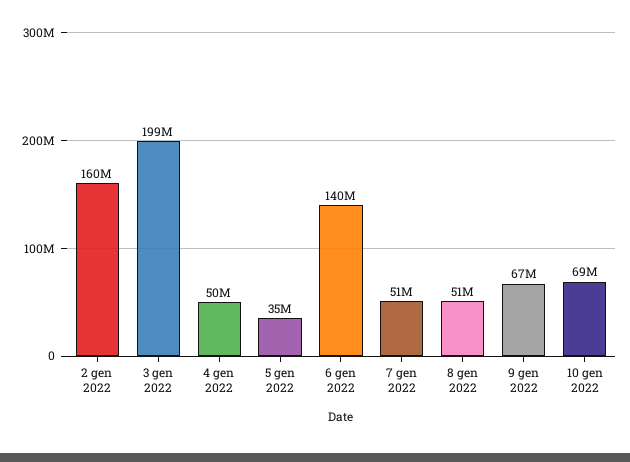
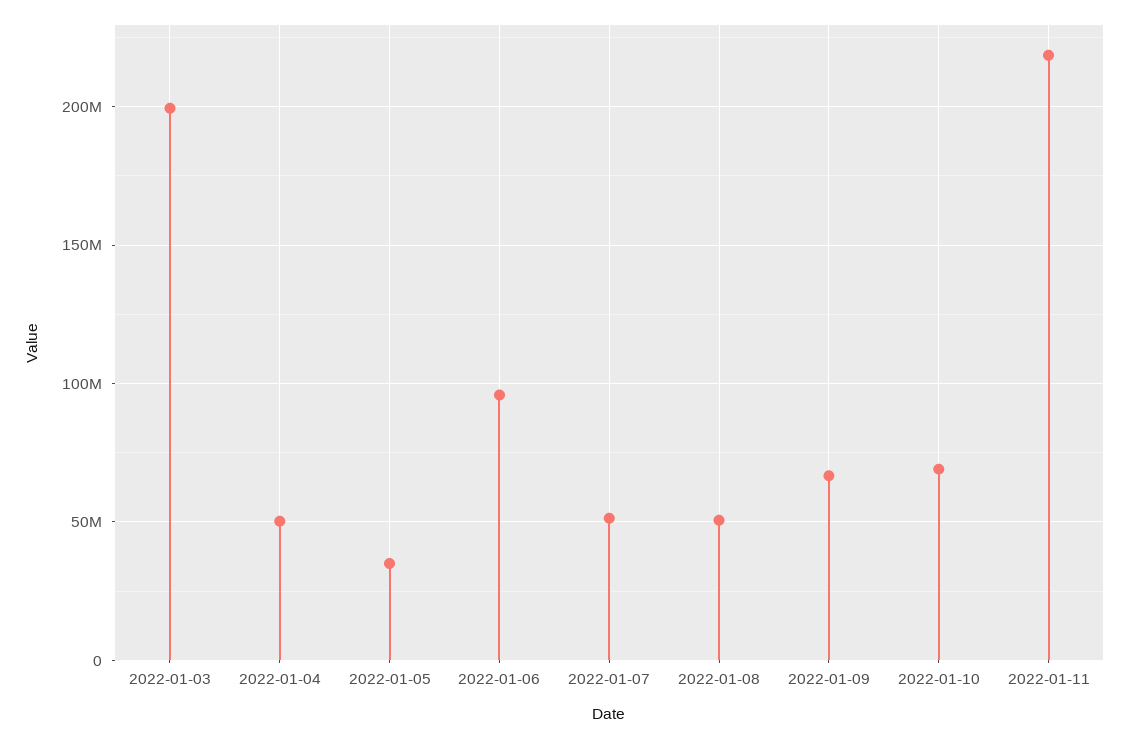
2 gen 2022: 160000000 -> none
6 gen 2022: 140000000 -> 95000000
2022-01-11: none -> 220000000

